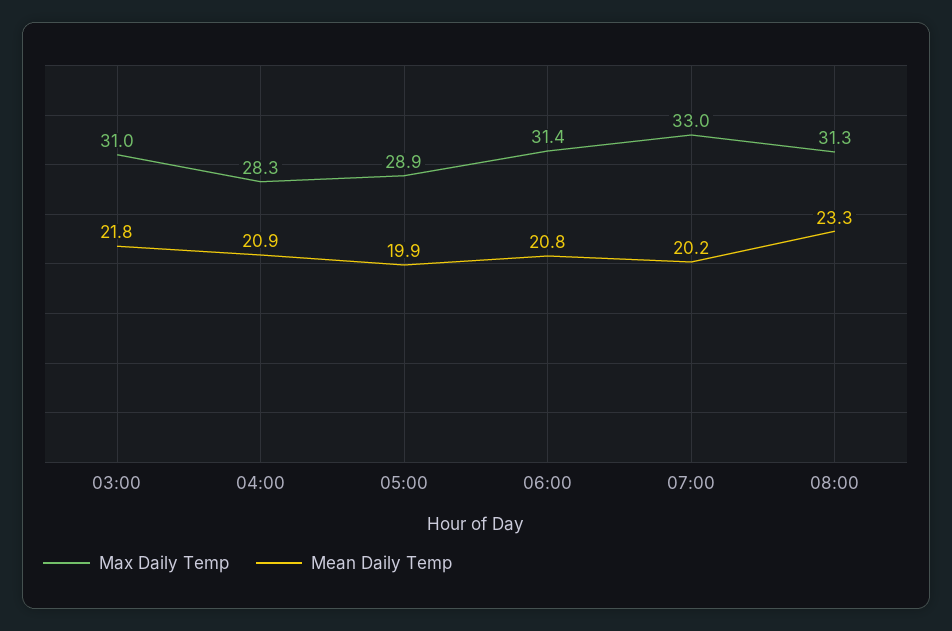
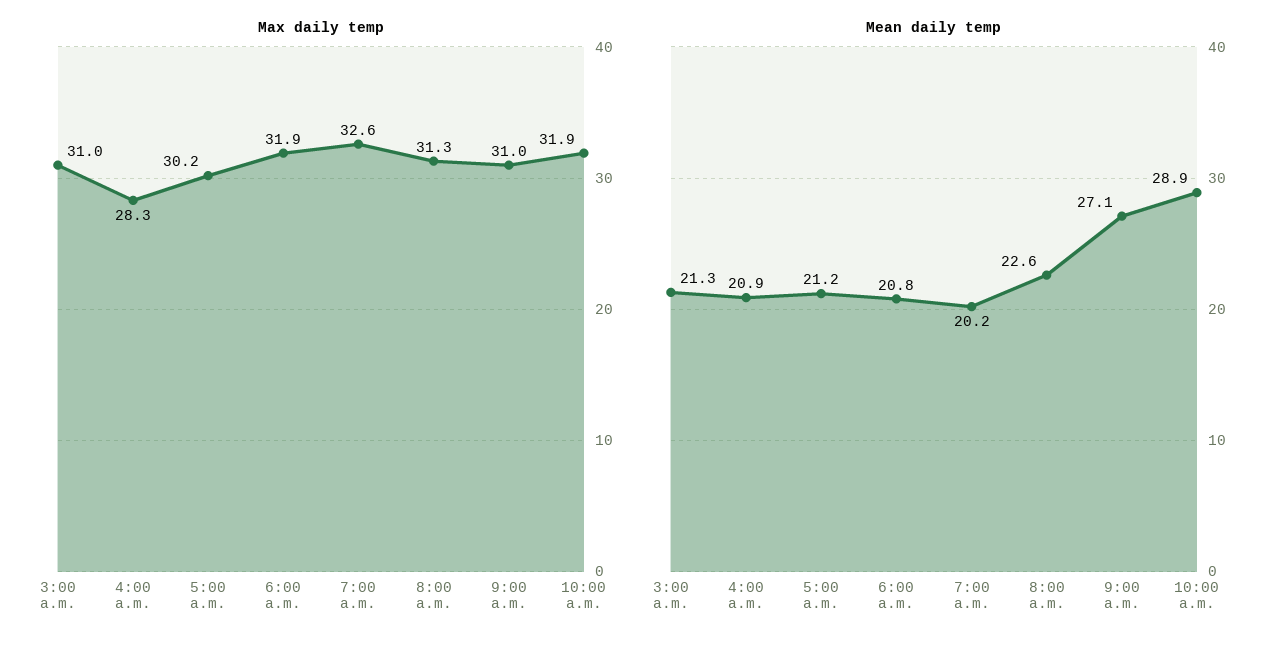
Mean Daily Temp, 03:00: 21.8 -> 21.3
Max Daily Temp, 05:00: 28.9 -> 30.2
Mean Daily Temp, 05:00: 19.9 -> 21.2
Max Daily Temp, 06:00: 31.4 -> 31.9
Max Daily Temp, 07:00: 33 -> 32.6
Mean Daily Temp, 08:00: 23.3 -> 22.6
Max Daily Temp, 9:00 a.m.: none -> 31
Max Daily Temp, 10:00 a.m.: none -> 31.9
Mean Daily Temp, 9:00 a.m.: none -> 27.1
Mean Daily Temp, 10:00 a.m.: none -> 28.9

